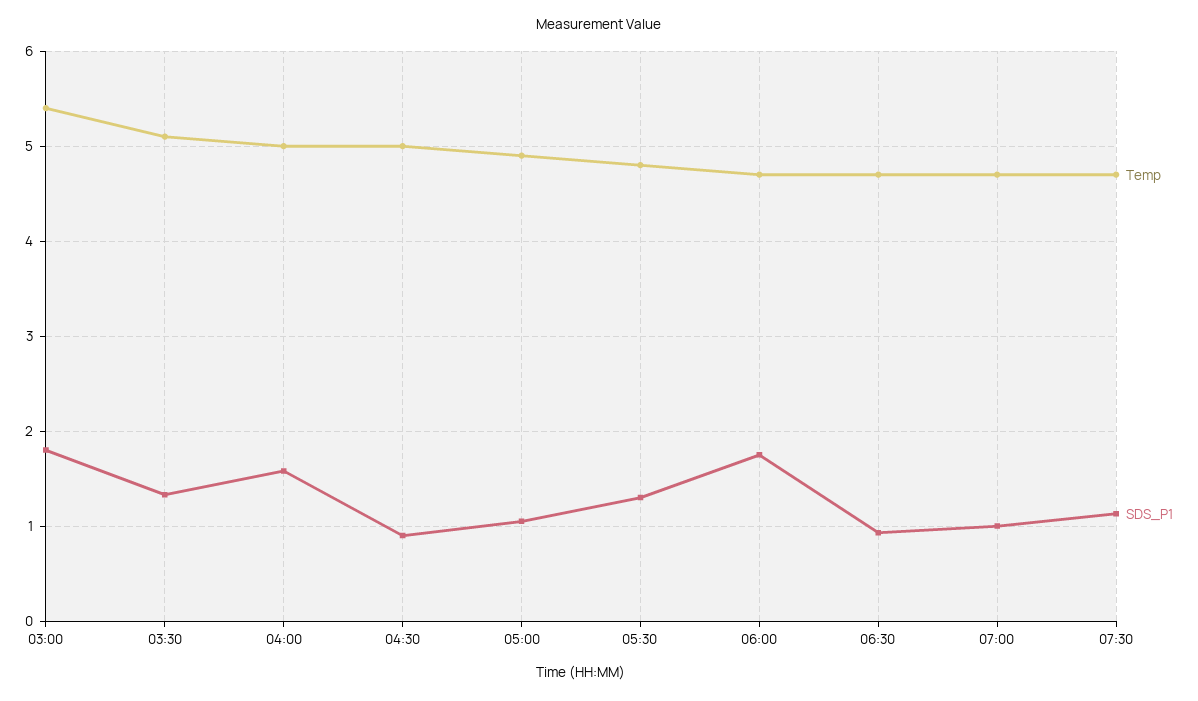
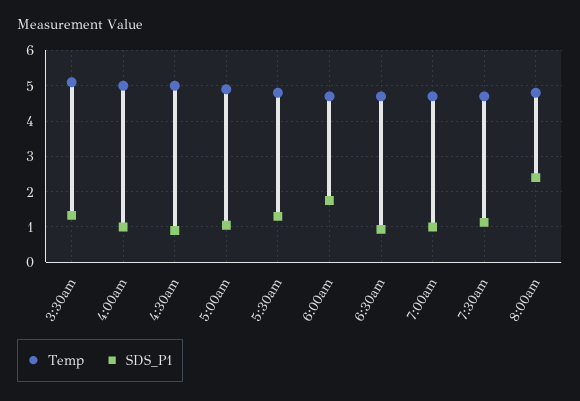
Temp, 03:00: 5.4 -> none
SDS_P1, 03:00: 1.8 -> none
SDS_P1, 04:00: 1.6 -> 1
Temp, 8:00am: none -> 4.8
SDS_P1, 8:00am: none -> 2.4

